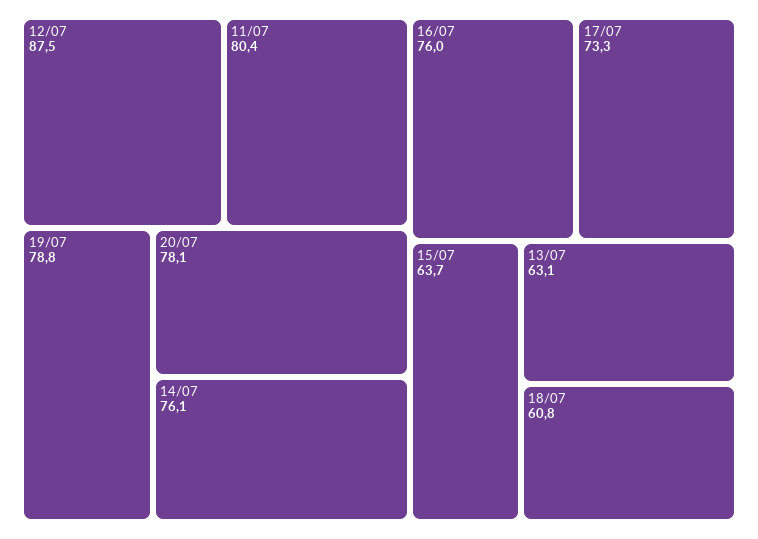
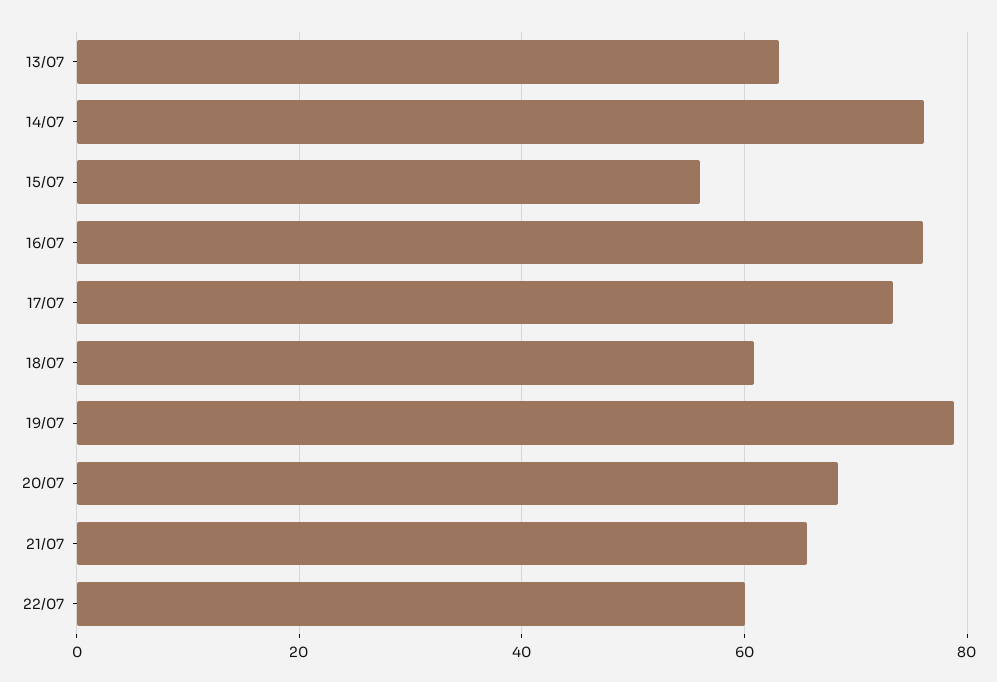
12/07: 87.5 -> none
11/07: 80.4 -> none
20/07: 78.1 -> 68
15/07: 63.7 -> 56
21/07: none -> 66
22/07: none -> 60

